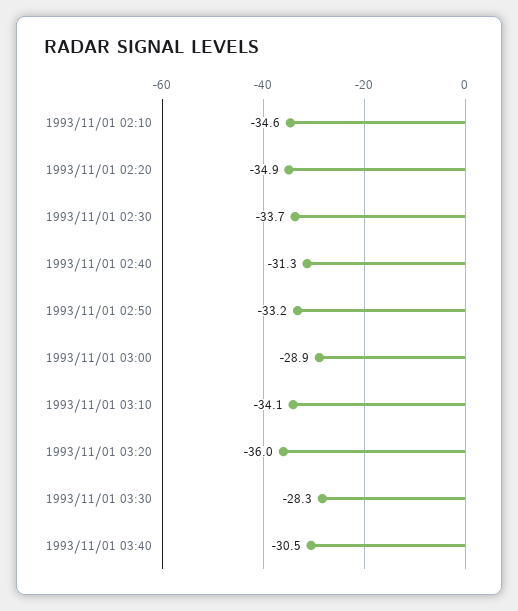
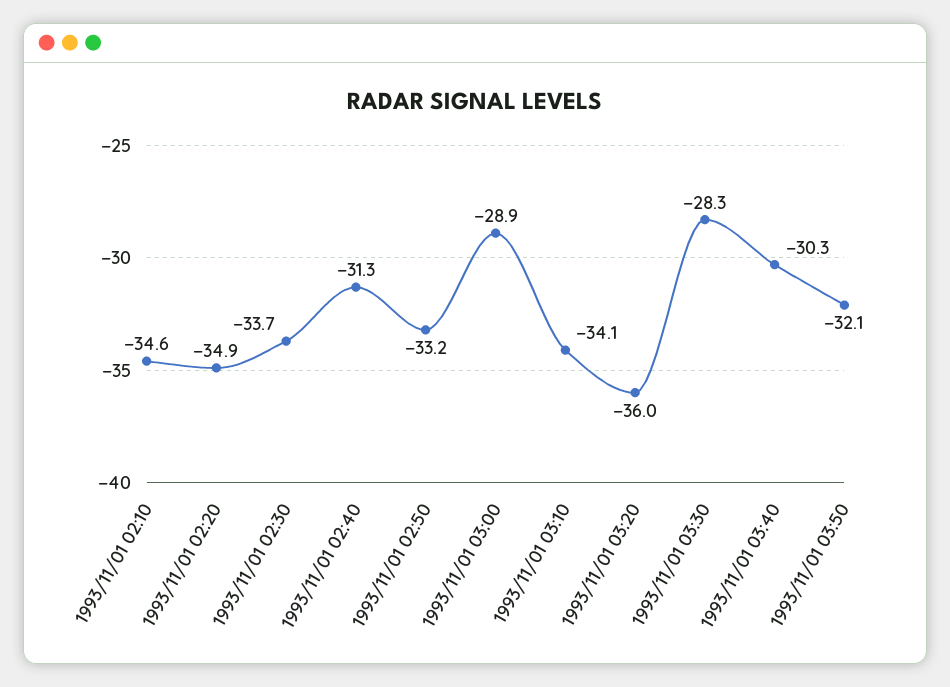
1993/11/01 03:40: -30.5 -> -30.3
1993/11/01 03:50: none -> -32.1

